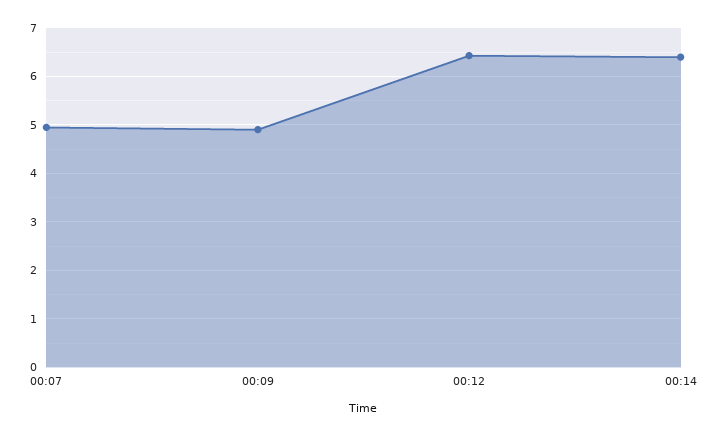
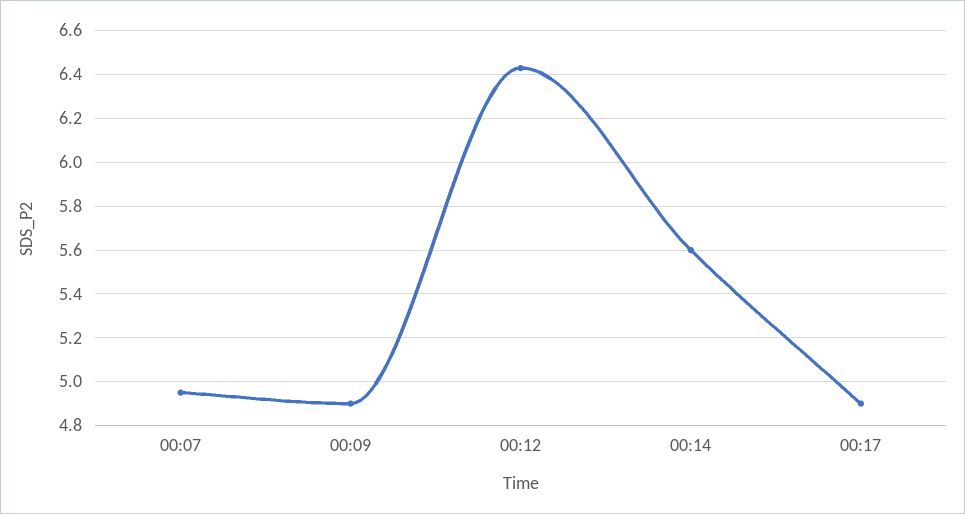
00:14: 6.4 -> 5.6
00:17: none -> 4.9

